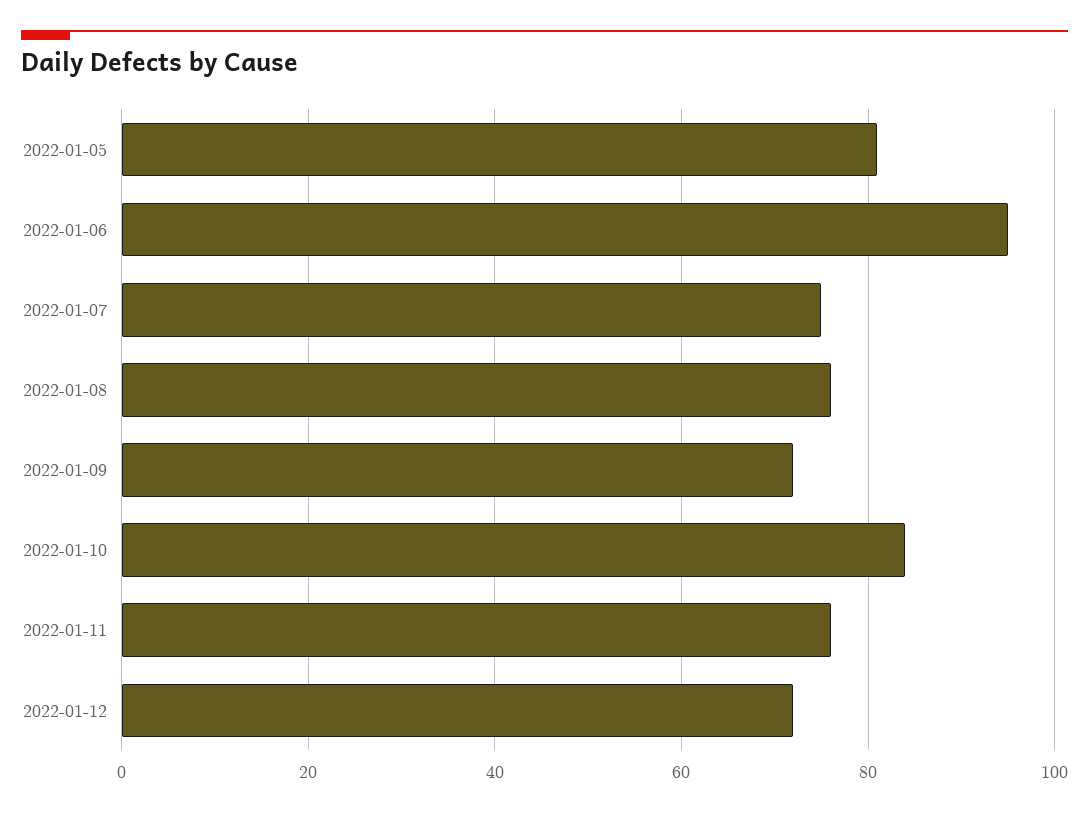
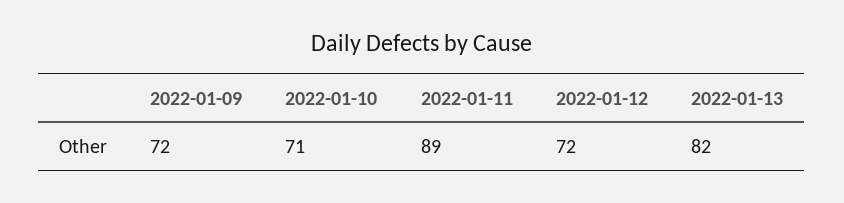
2022-01-05: 80 -> none
2022-01-06: 95 -> none
2022-01-07: 75 -> none
2022-01-08: 75 -> none
2022-01-10: 85 -> 71
2022-01-11: 75 -> 89
2022-01-13: none -> 82

